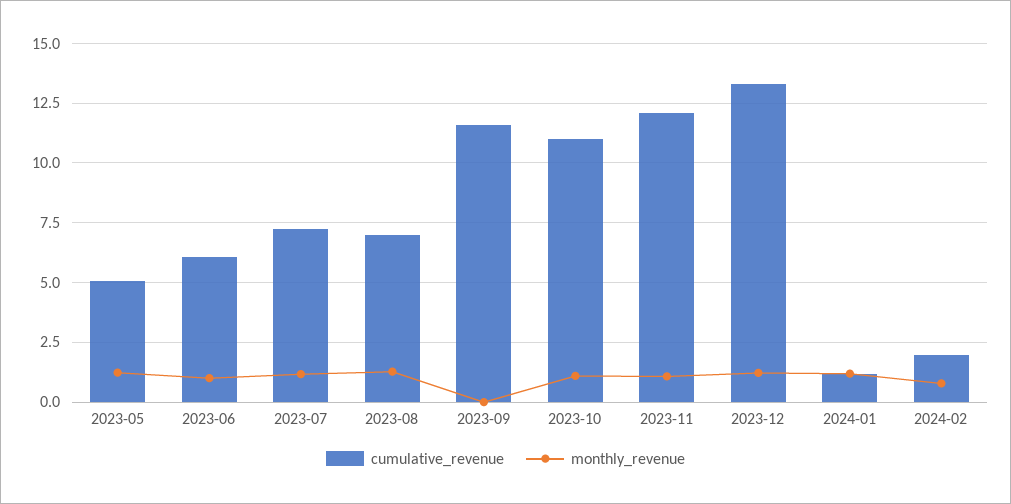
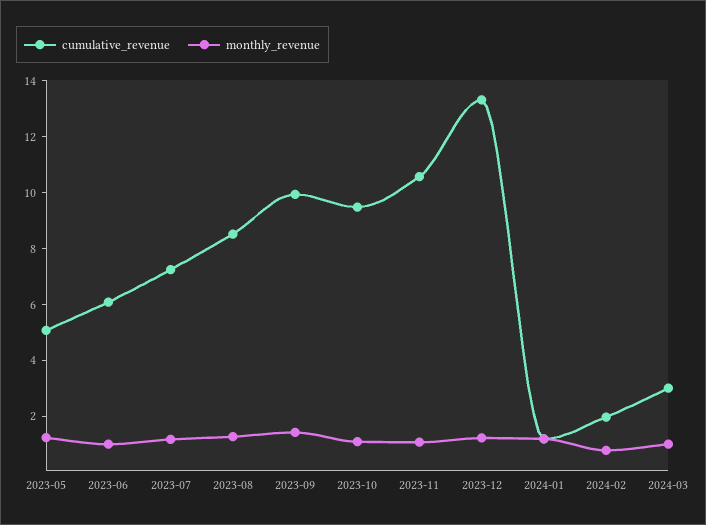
cumulative_revenue, 2023-08: 7 -> 8.5
cumulative_revenue, 2023-09: 11.5 -> 10
monthly_revenue, 2023-09: 0 -> 1.5
cumulative_revenue, 2023-10: 11 -> 9.5
cumulative_revenue, 2023-11: 12 -> 10.5
cumulative_revenue, 2024-03: none -> 3
monthly_revenue, 2024-03: none -> 1

